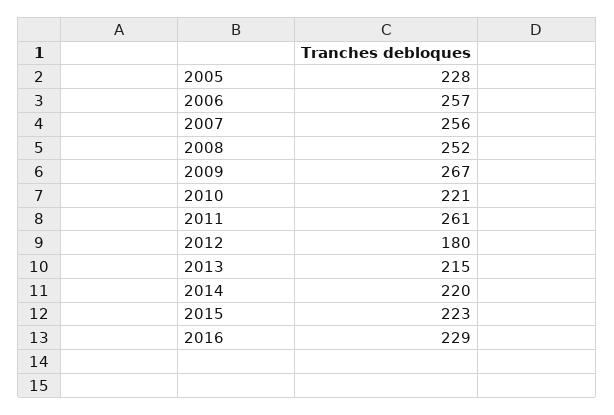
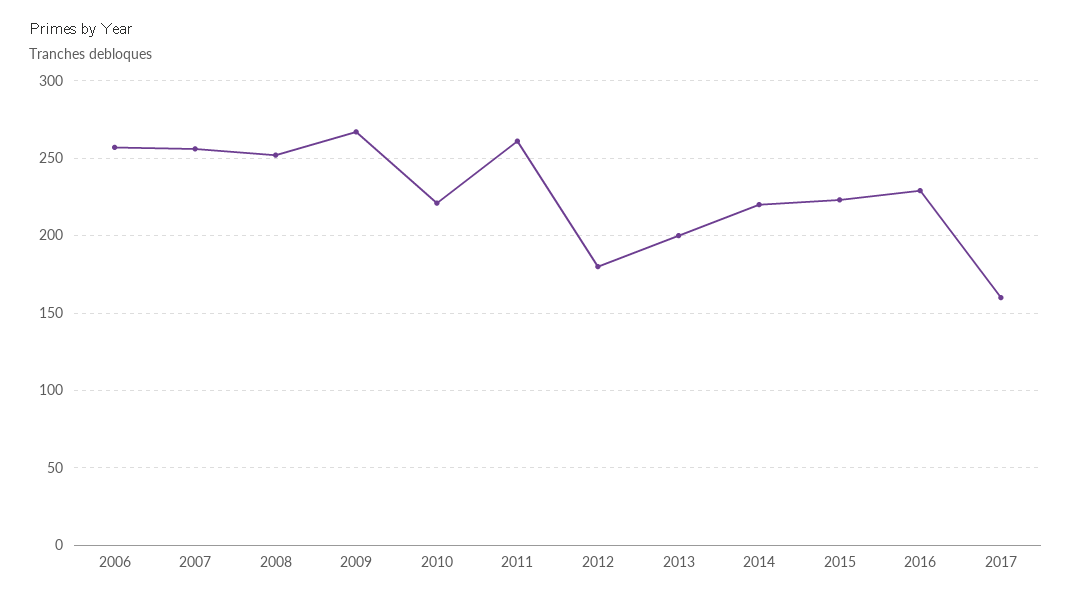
2005: 228 -> none
2013: 215 -> 200
2017: none -> 160

